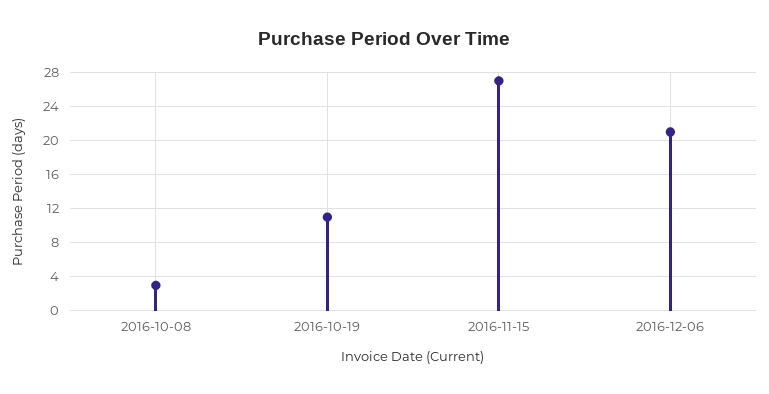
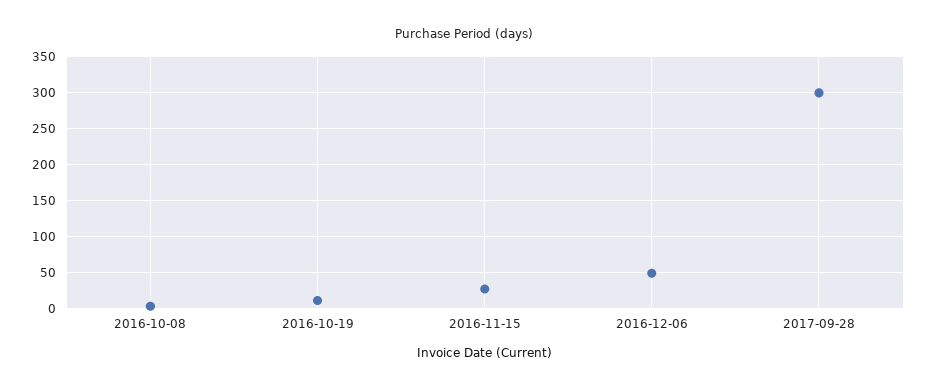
2016-12-06: 21 -> 50
2017-09-28: none -> 300

